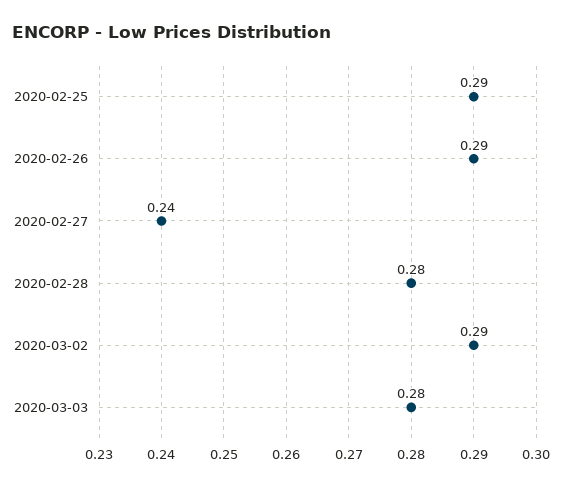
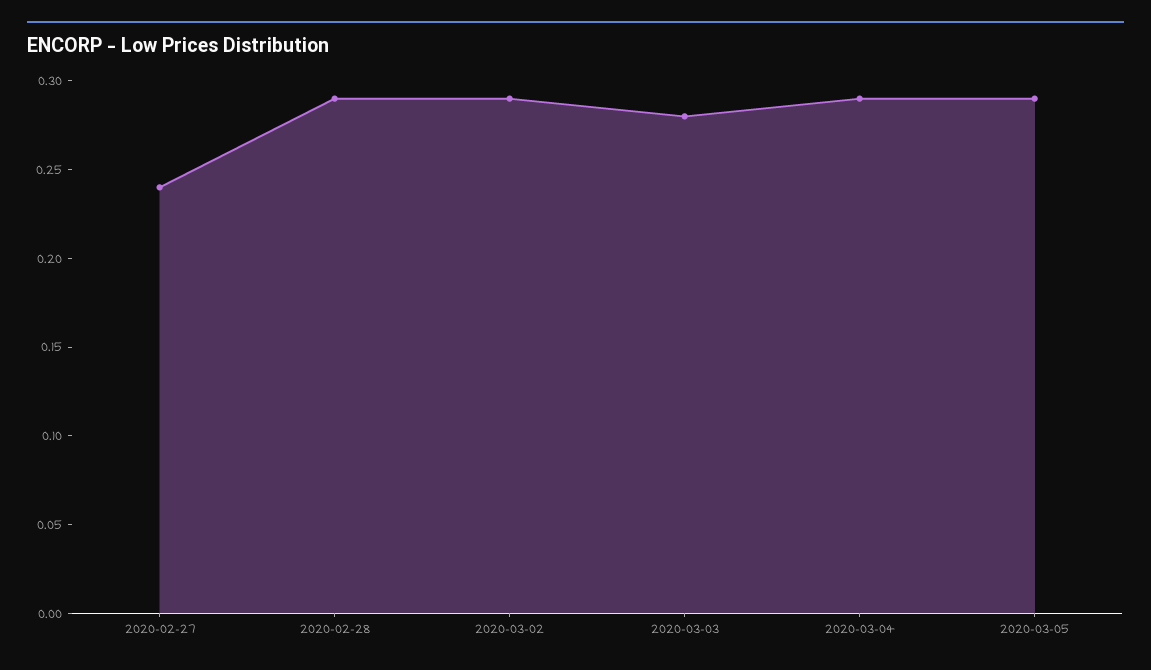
2020-02-25: 0.29 -> none
2020-02-26: 0.29 -> none
2020-02-28: 0.28 -> 0.29
2020-03-04: none -> 0.29
2020-03-05: none -> 0.29

